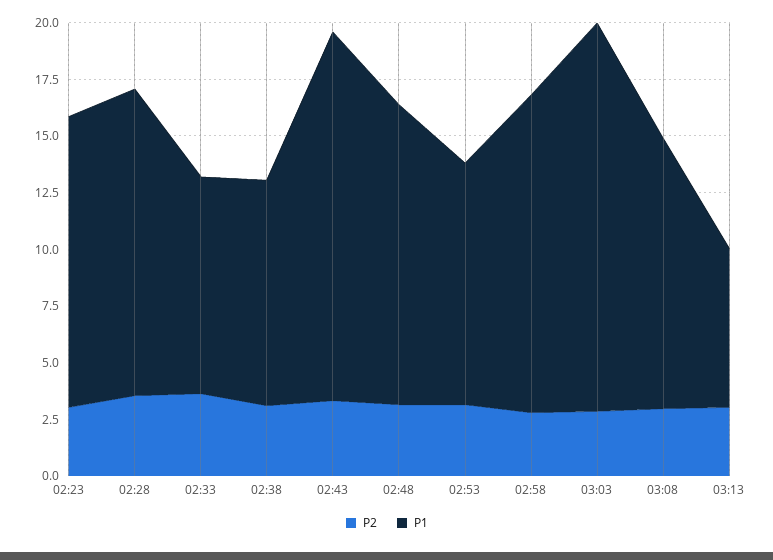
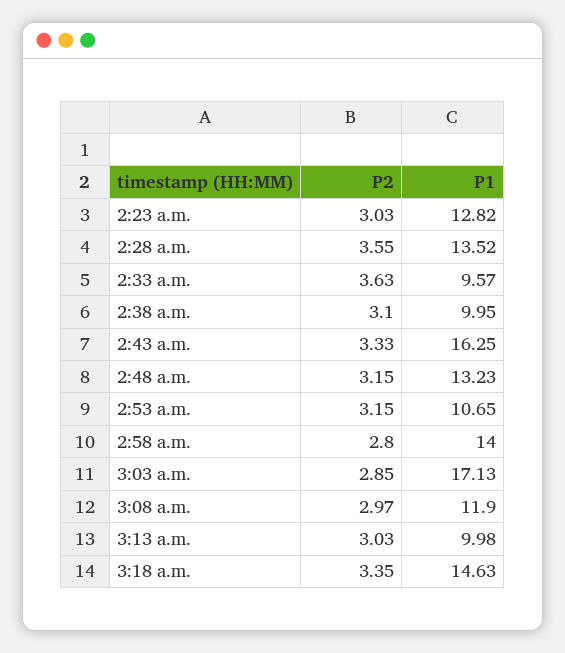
P1, 03:13: 7 -> 9.98
P2, 3:18 a.m.: none -> 3.35
P1, 3:18 a.m.: none -> 14.63

